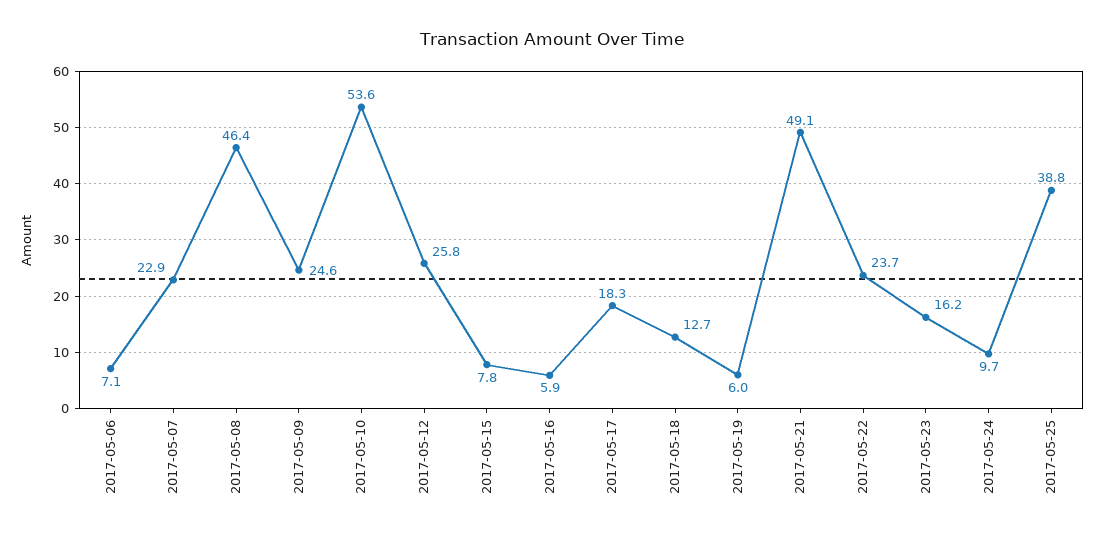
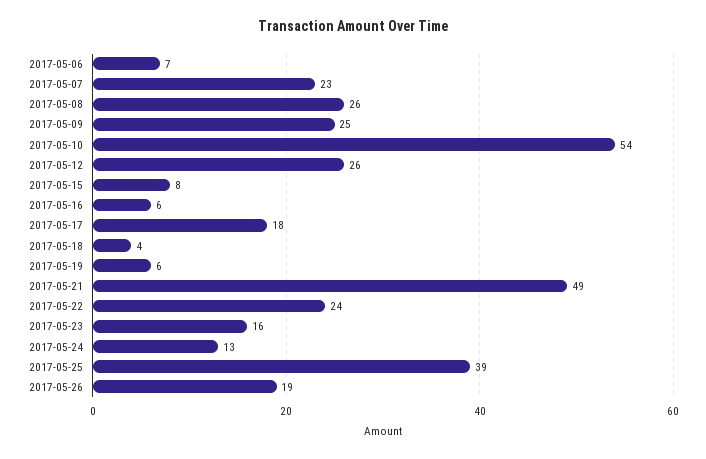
2017-05-08: 46.4 -> 26
2017-05-18: 12.7 -> 4
2017-05-24: 9.7 -> 13
2017-05-26: none -> 19

